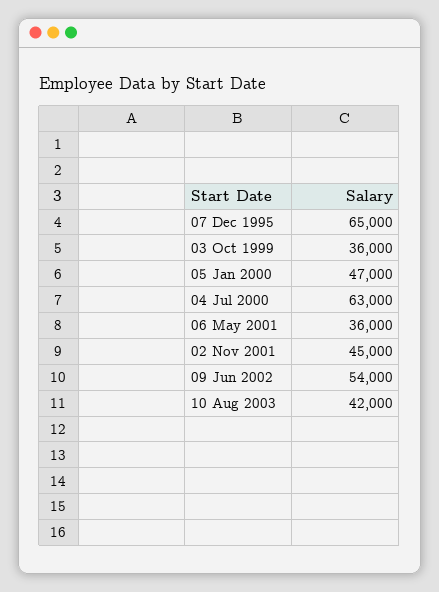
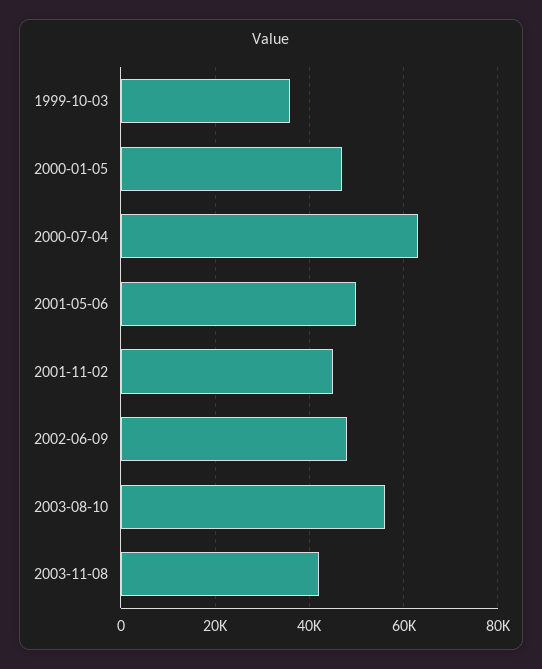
07 Dec 1995: 65000 -> none
06 May 2001: 36000 -> 50000
09 Jun 2002: 54000 -> 48000
10 Aug 2003: 42000 -> 56000
2003-11-08: none -> 42000

